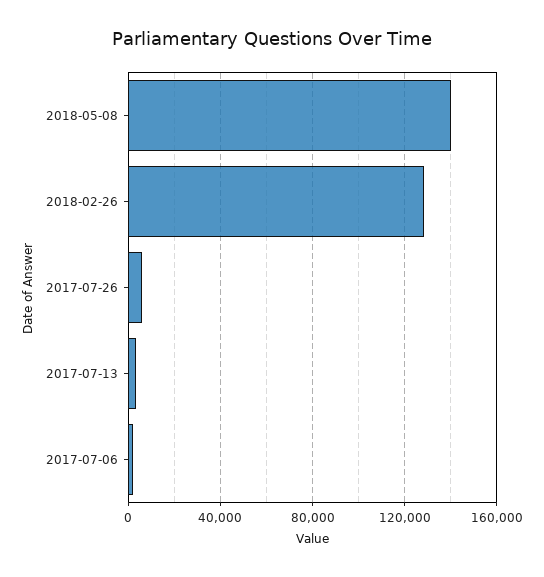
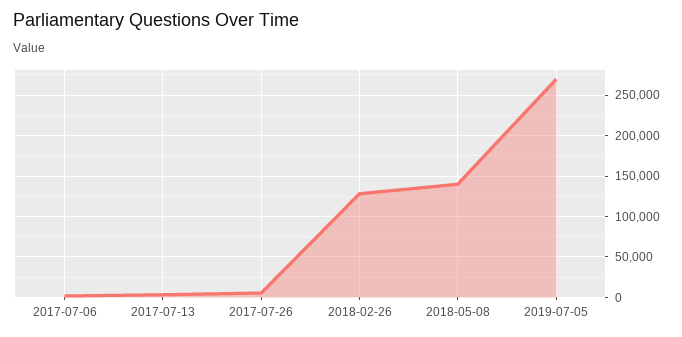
2019-07-05: none -> 270000

